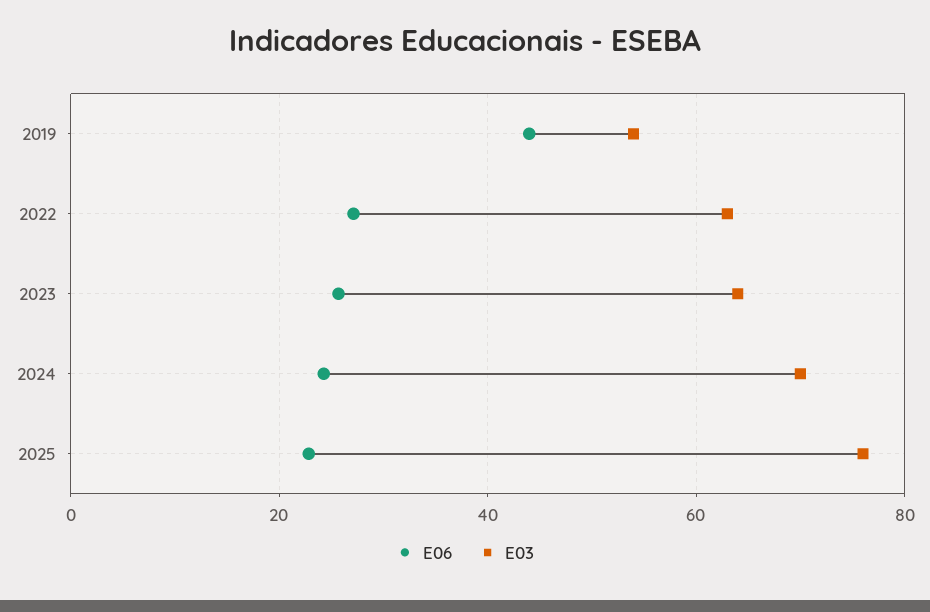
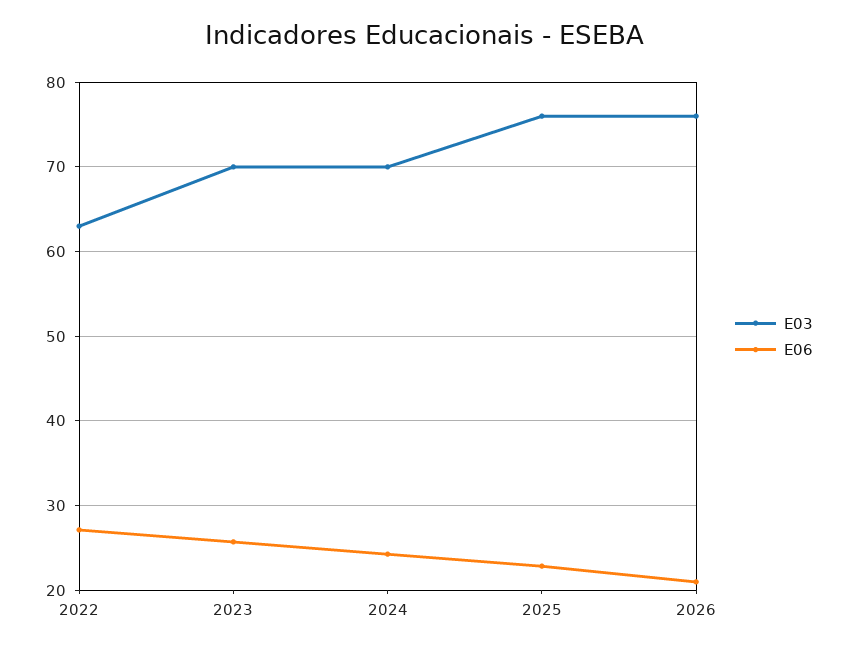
E06, 2019: 44 -> none
E03, 2019: 54 -> none
E03, 2023: 64 -> 70
E03, 2026: none -> 76
E06, 2026: none -> 21

